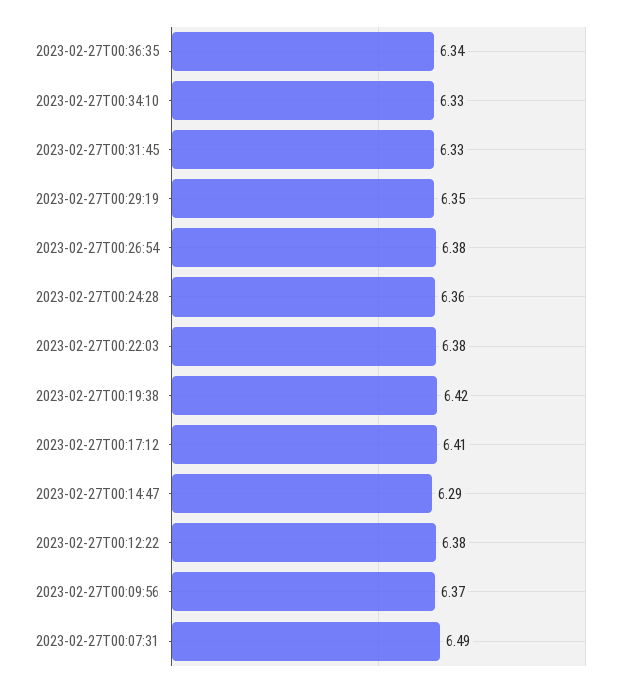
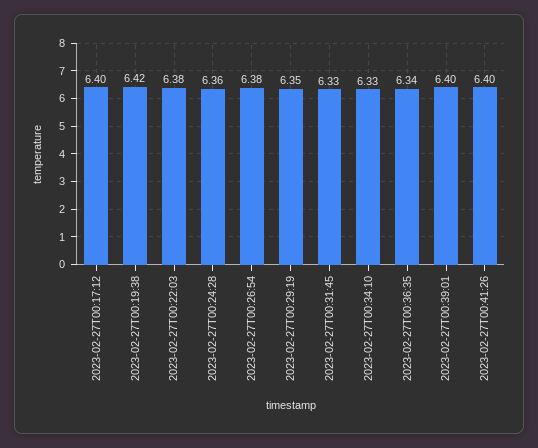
2023-02-27T00:17:12: 6.41 -> 6.4
2023-02-27T00:14:47: 6.29 -> none
2023-02-27T00:12:22: 6.38 -> none
2023-02-27T00:09:56: 6.37 -> none
2023-02-27T00:07:31: 6.49 -> none
2023-02-27T00:39:01: none -> 6.4
2023-02-27T00:41:26: none -> 6.4

